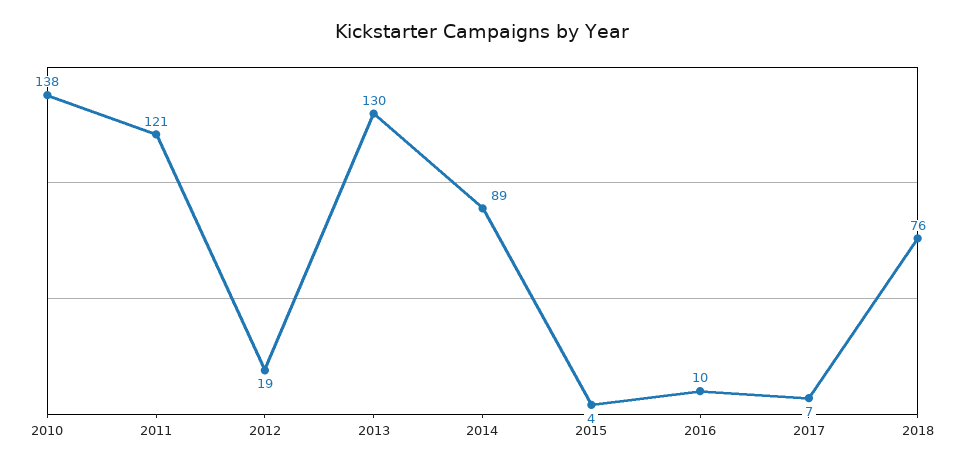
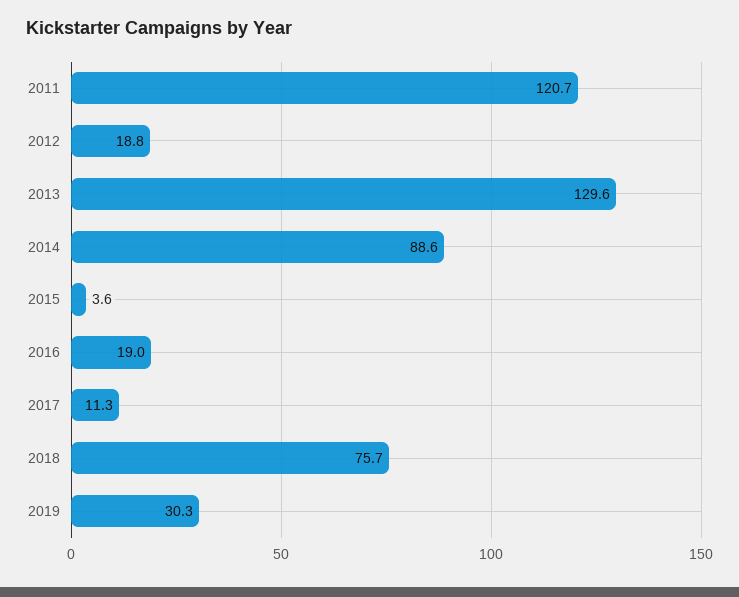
2010: 138 -> none
2016: 10 -> 19
2017: 7 -> 11.3
2019: none -> 30.3

